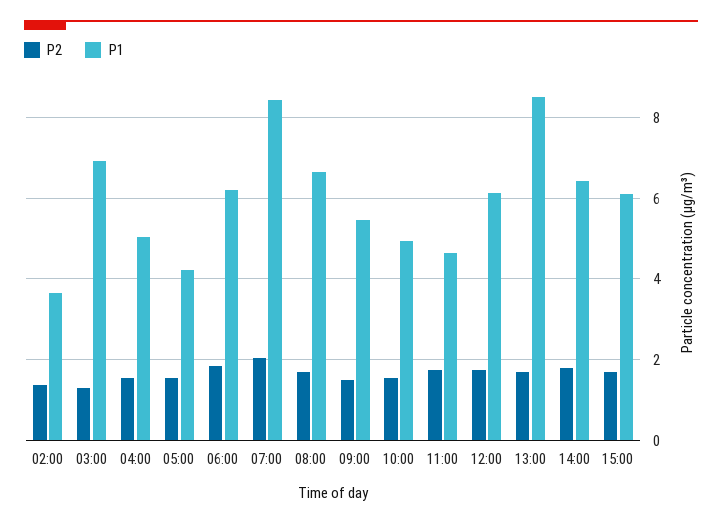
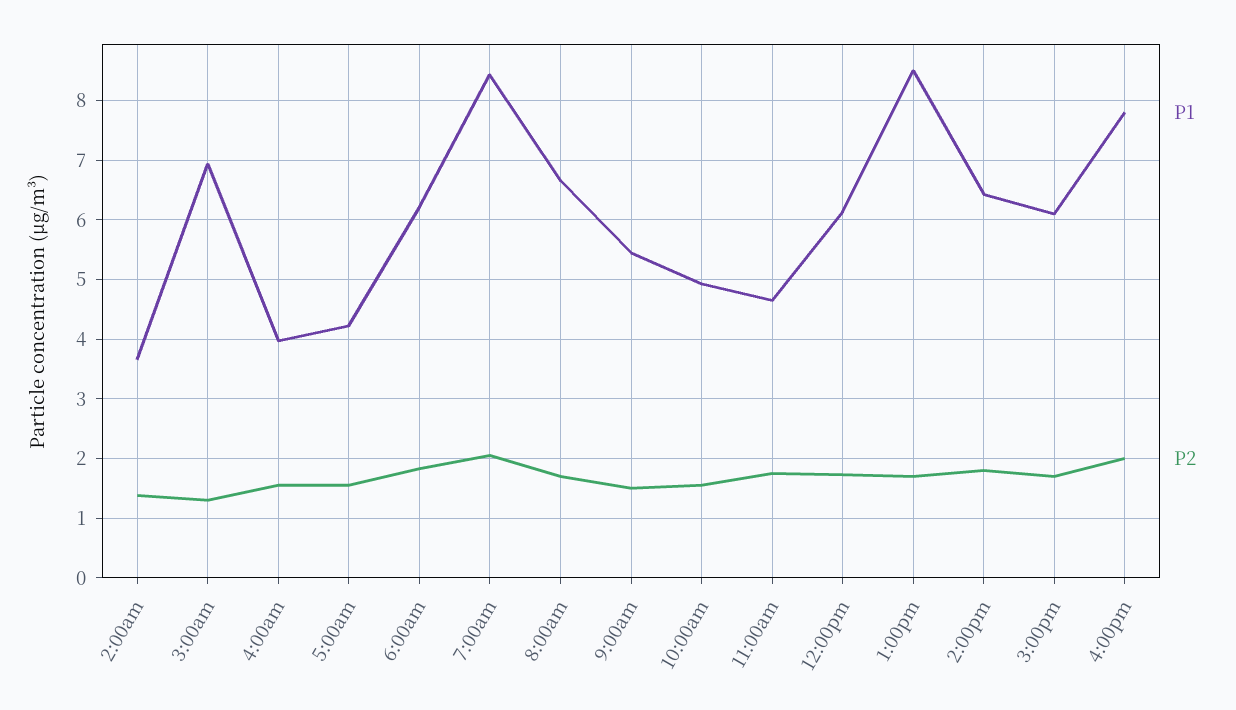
P1, 04:00: 5 -> 4
P1, 4:00pm: none -> 7.8
P2, 4:00pm: none -> 2

